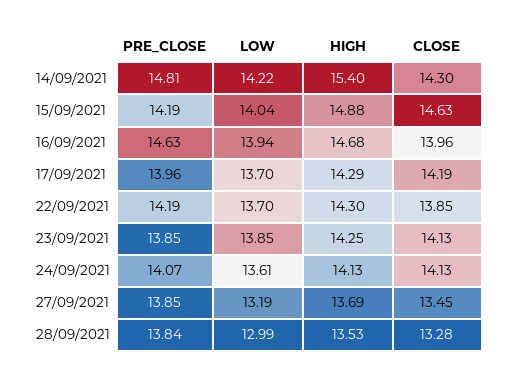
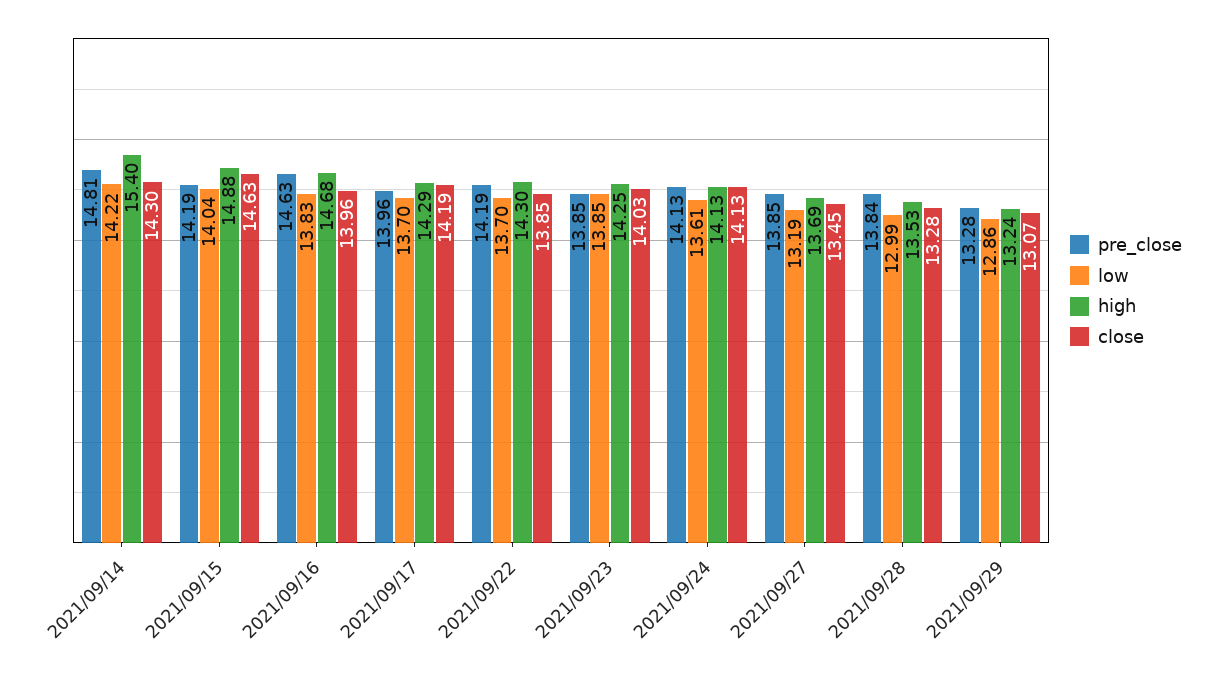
LOW, 16/09/2021: 13.94 -> 13.83
CLOSE, 23/09/2021: 14.13 -> 14.03
PRE_CLOSE, 24/09/2021: 14.07 -> 14.13
PRE_CLOSE, 2021/09/29: none -> 13.28
LOW, 2021/09/29: none -> 12.86
HIGH, 2021/09/29: none -> 13.24
CLOSE, 2021/09/29: none -> 13.07

